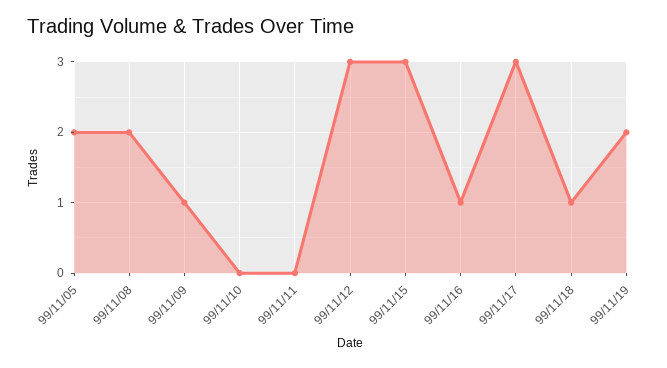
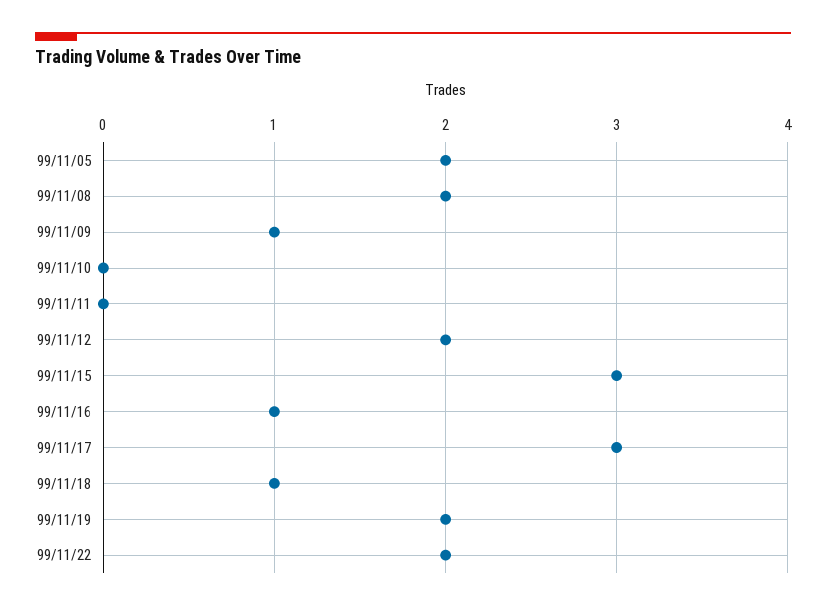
99/11/12: 3 -> 2
99/11/22: none -> 2

